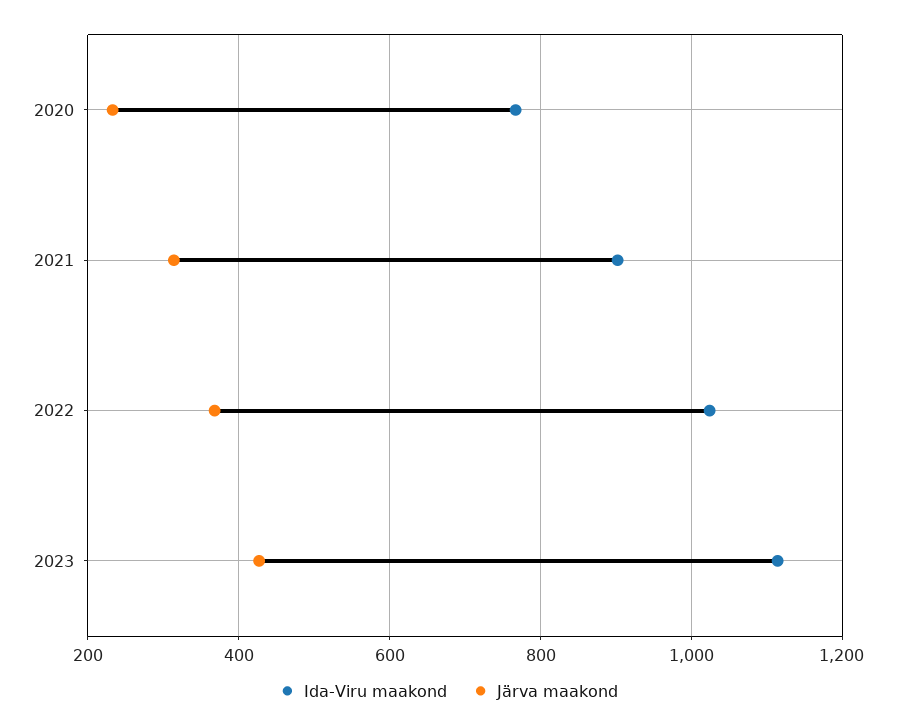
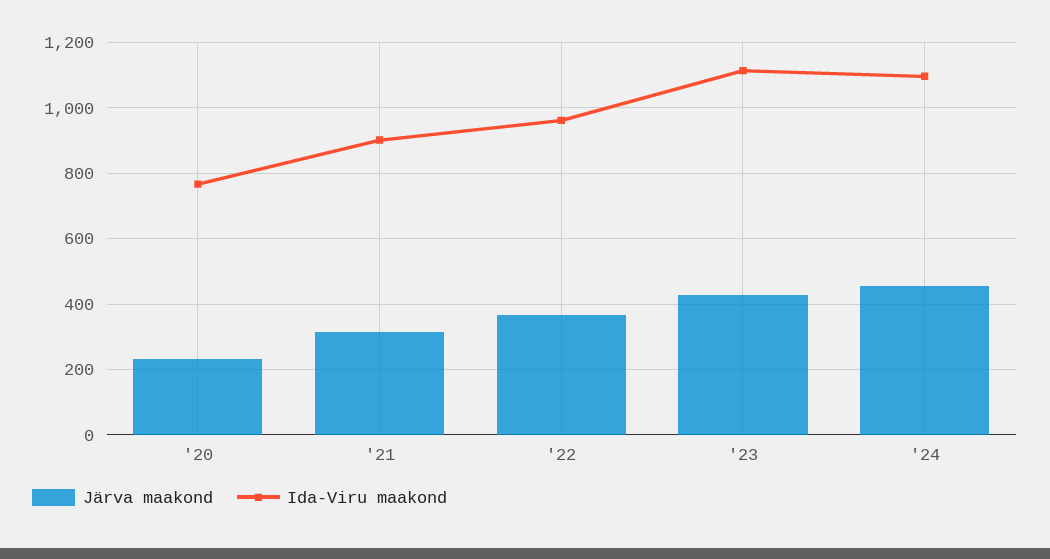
Ida-Viru maakond, 2022: 1020 -> 960
Järva maakond, '24: none -> 460
Ida-Viru maakond, '24: none -> 1100

